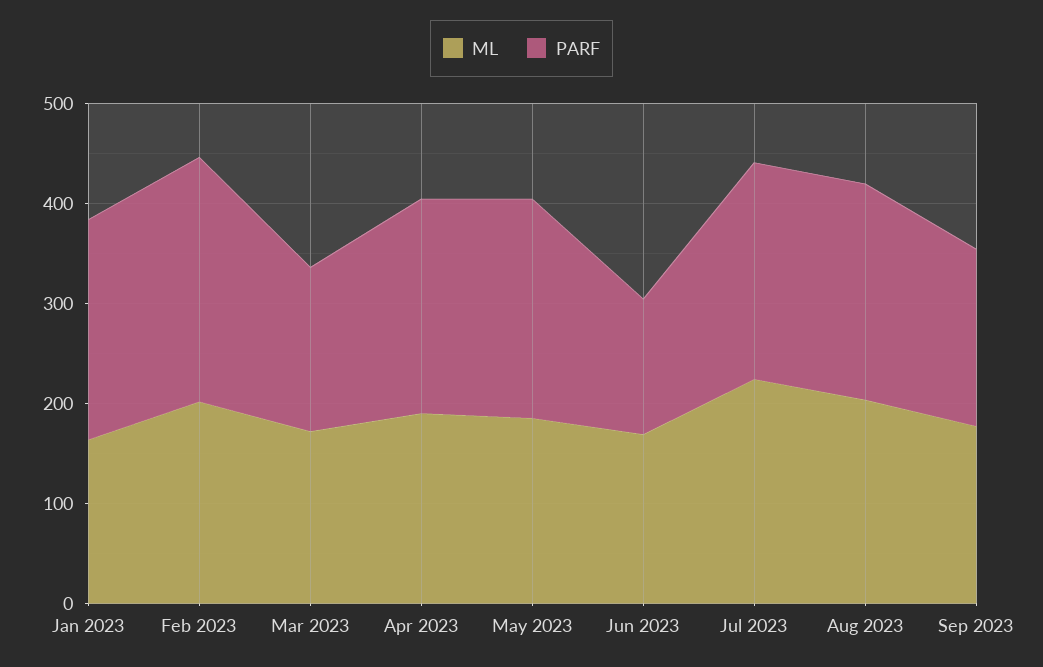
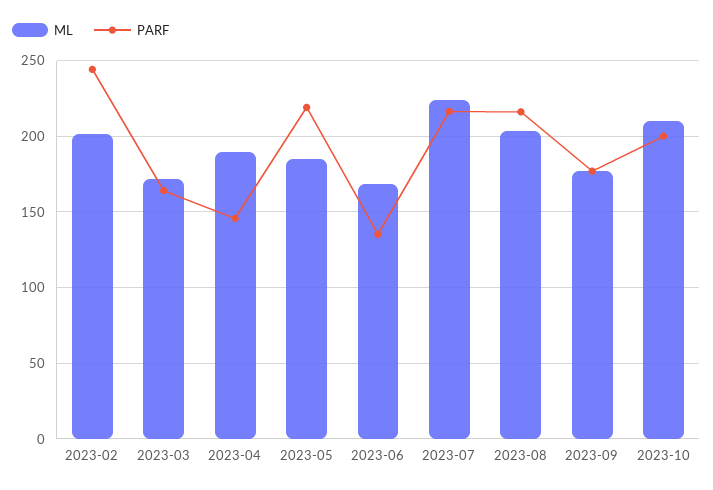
ML, Jan 2023: 160 -> none
PARF, Jan 2023: 220 -> none
PARF, Apr 2023: 220 -> 145
ML, 2023-10: none -> 210
PARF, 2023-10: none -> 200

